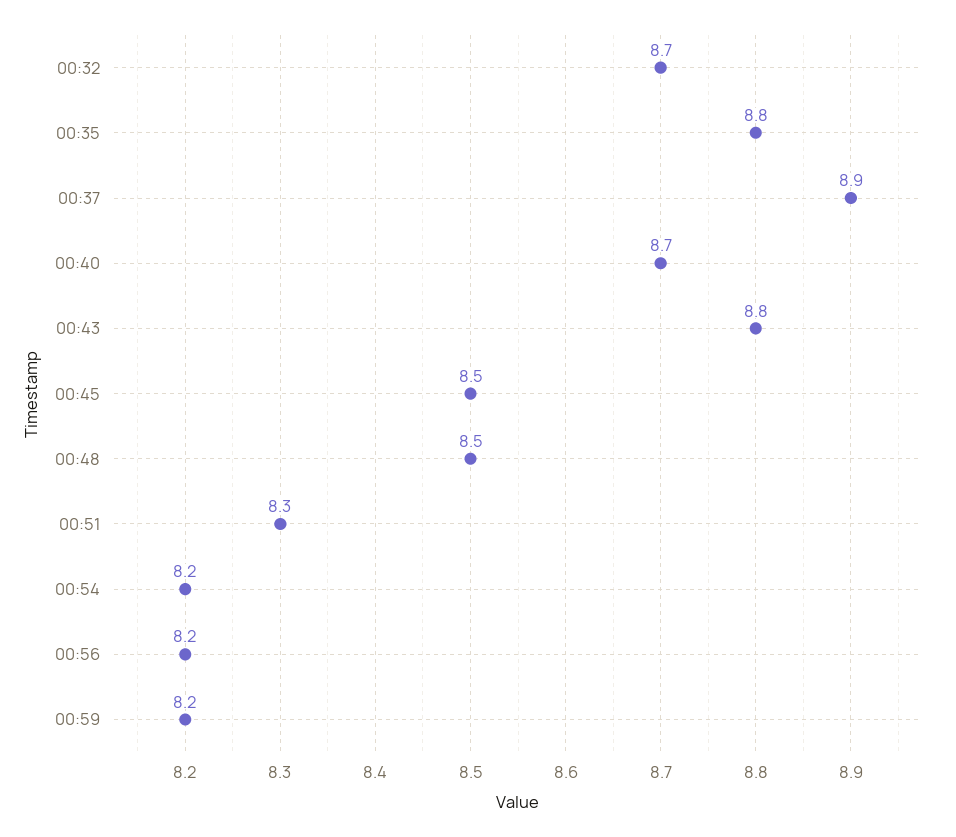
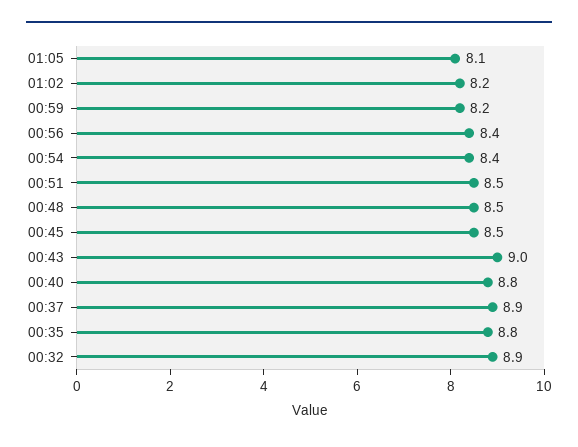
00:32: 8.7 -> 8.9
00:40: 8.7 -> 8.8
00:43: 8.8 -> 9
00:51: 8.3 -> 8.5
00:54: 8.2 -> 8.4
00:56: 8.2 -> 8.4
01:05: none -> 8.1
01:02: none -> 8.2

